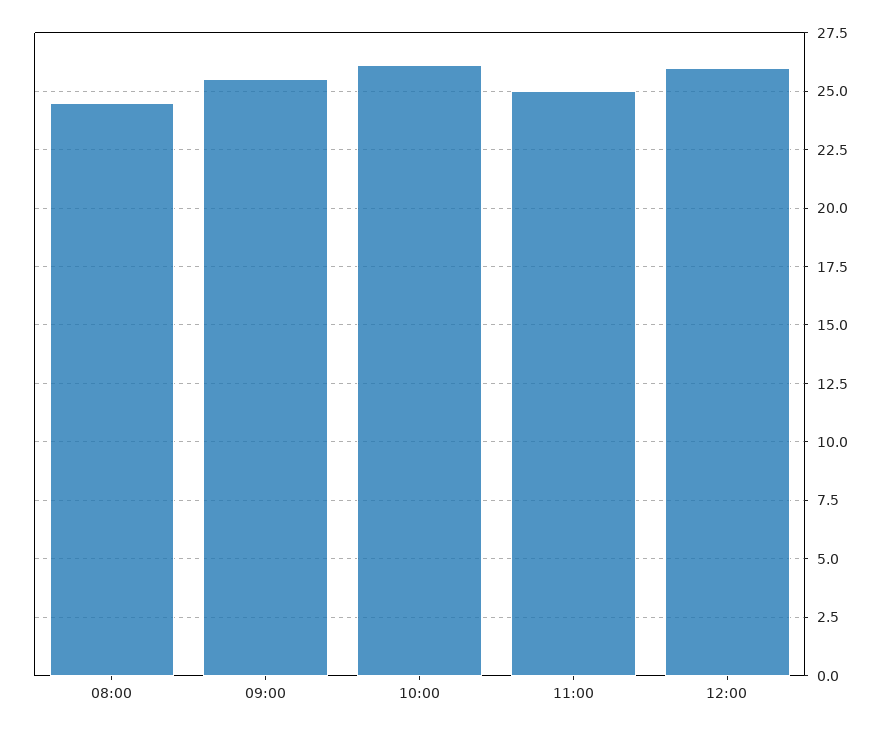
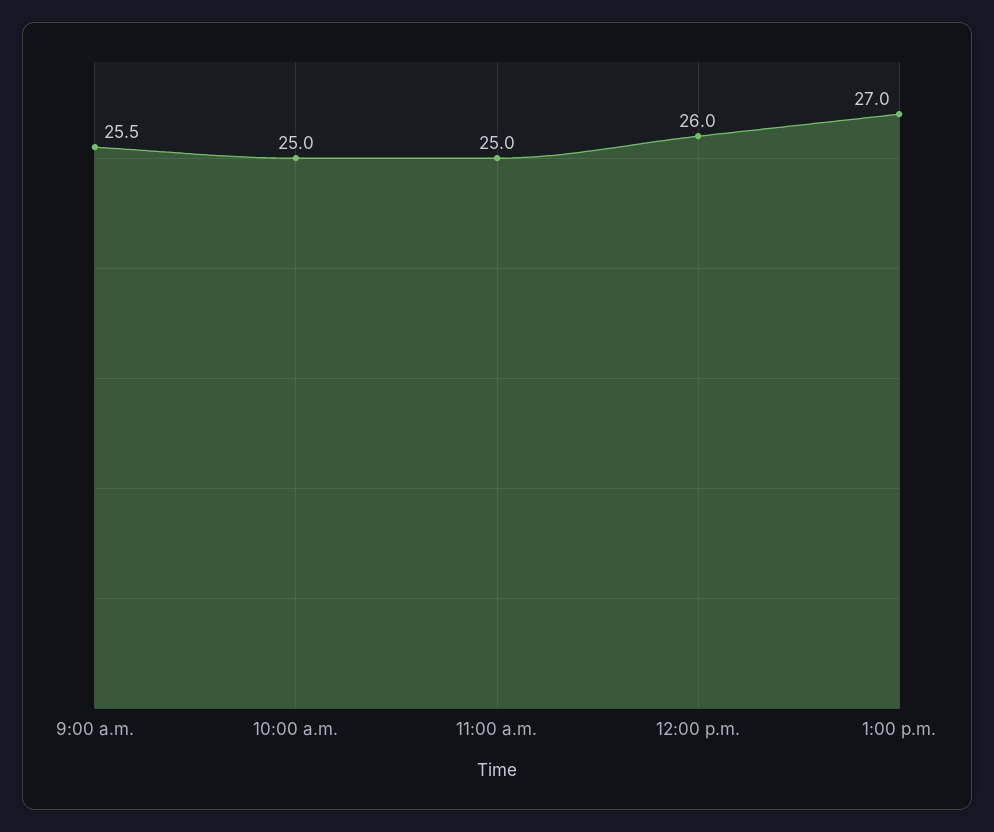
08:00: 24.5 -> none
10:00: 26 -> 25
1:00 p.m.: none -> 27

